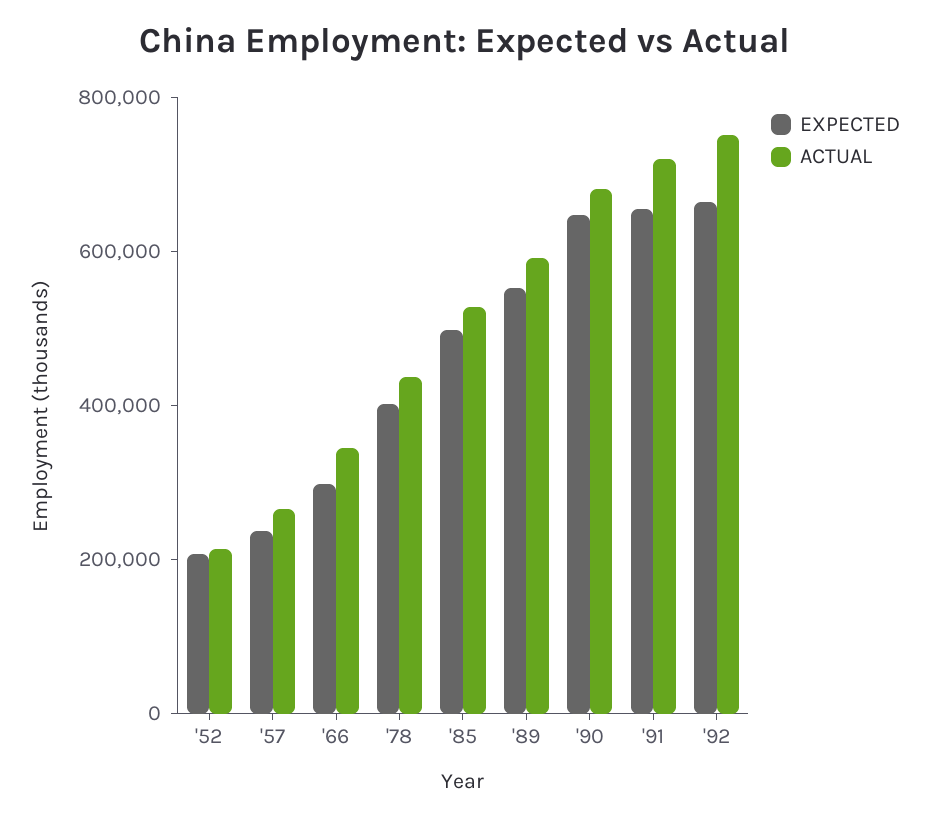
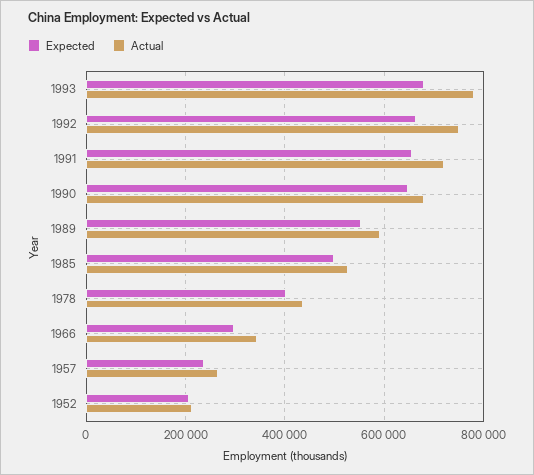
EXPECTED, 1993: none -> 680000
ACTUAL, 1993: none -> 780000

